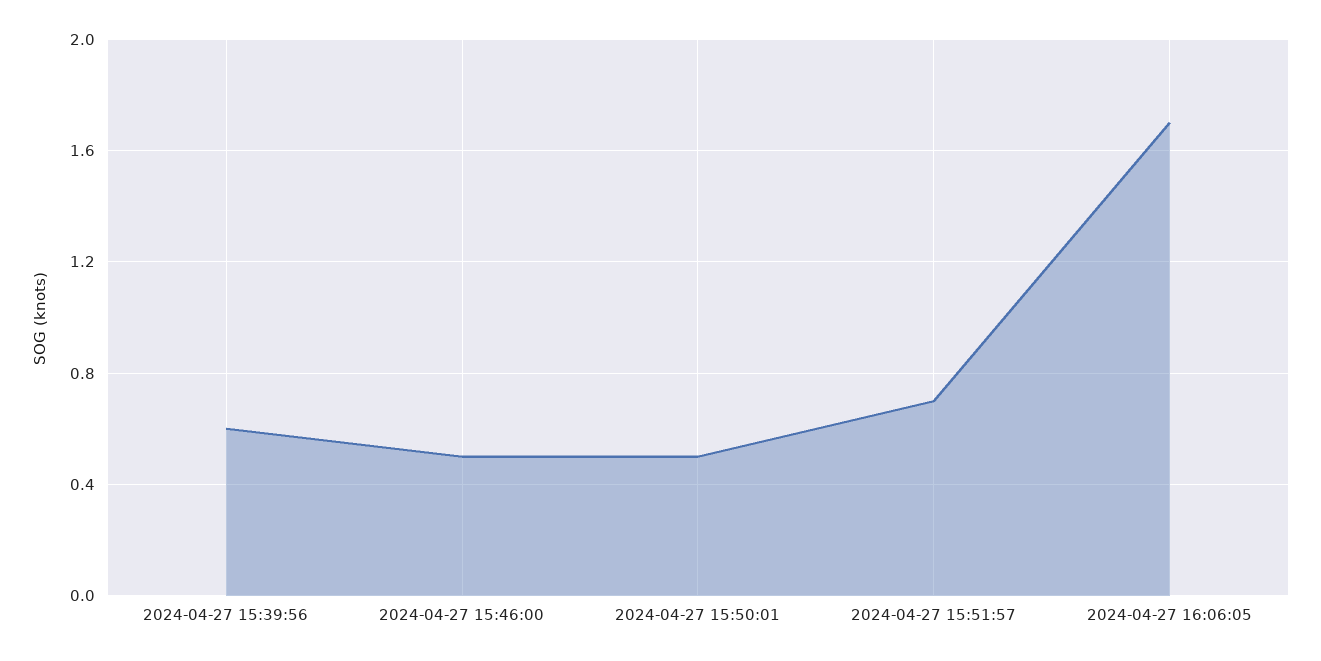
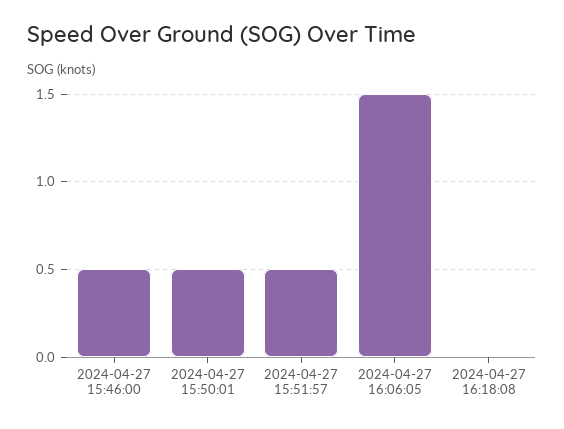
2024-04-27 15:39:56: 0.6 -> none
2024-04-27 15:51:57: 0.7 -> 0.5
2024-04-27 16:06:05: 1.7 -> 1.5
2024-04-27 16:18:08: none -> 0

